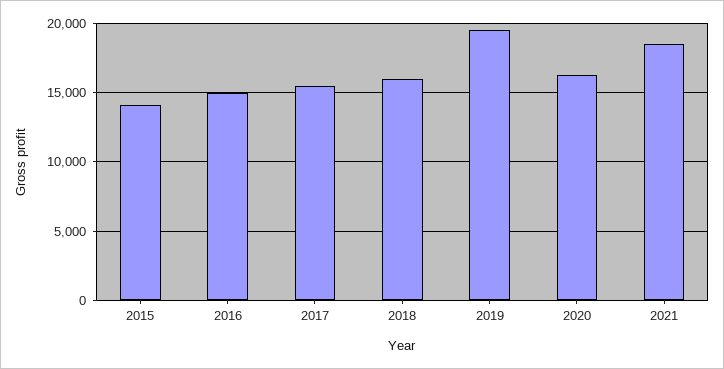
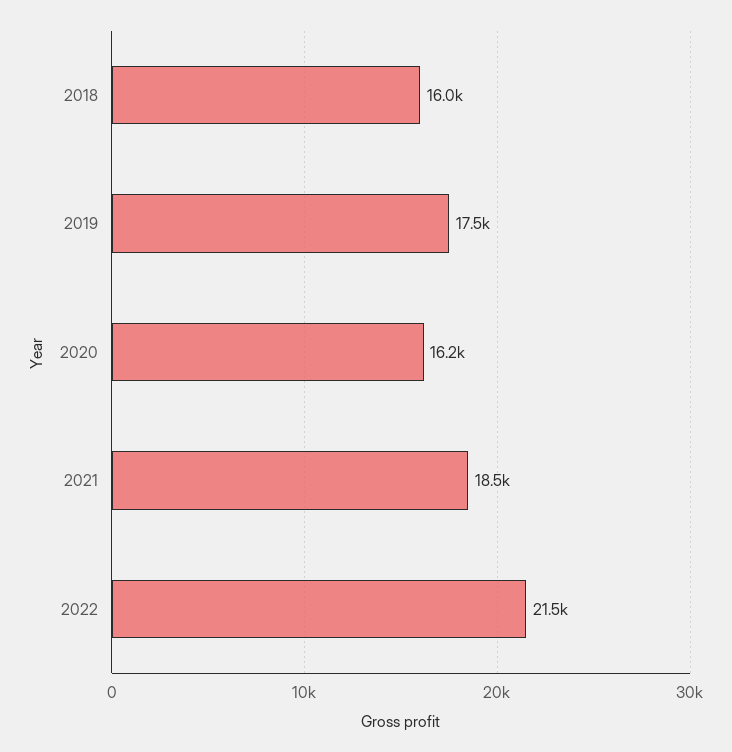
2015: 14000 -> none
2016: 15000 -> none
2017: 15500 -> none
2019: 19500 -> 17500
2022: none -> 21500

